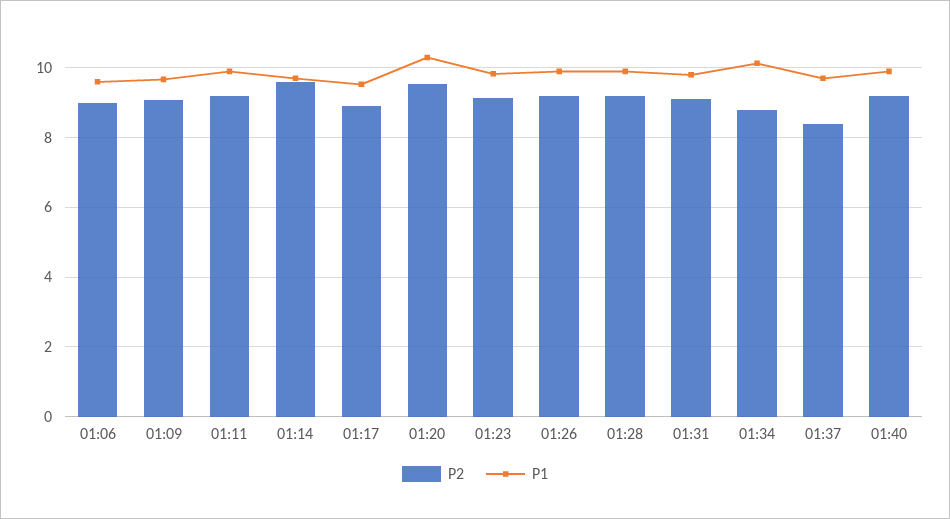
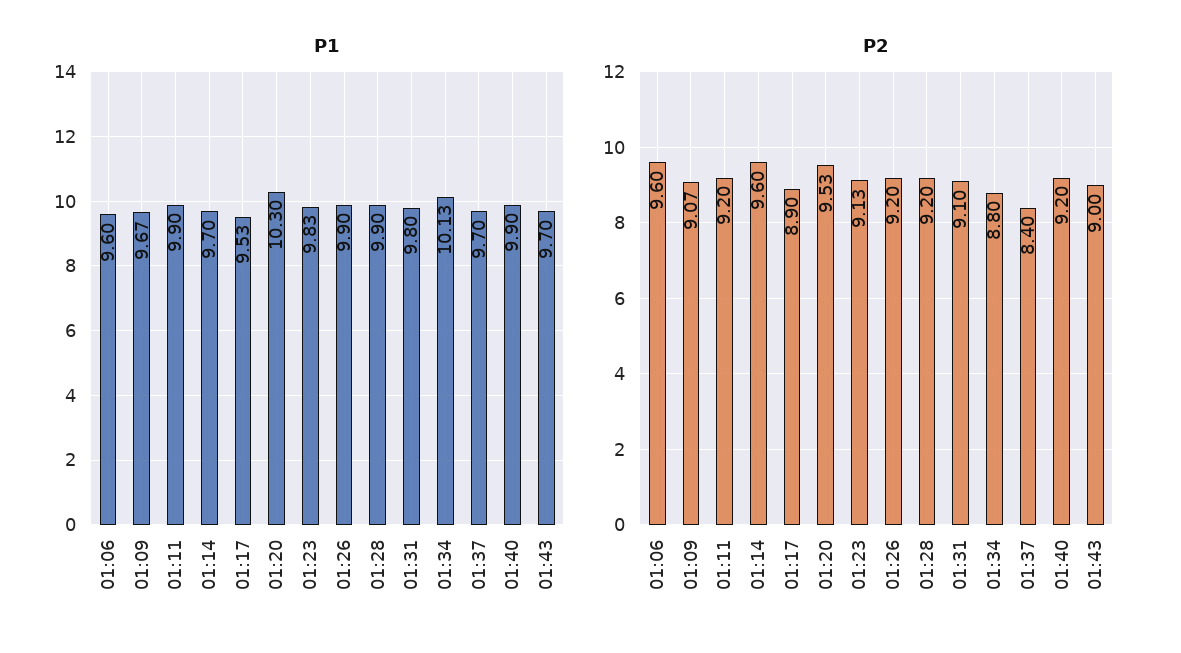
P2, 01:06: 9 -> 9.6
P1, 01:43: none -> 9.7
P2, 01:43: none -> 9

